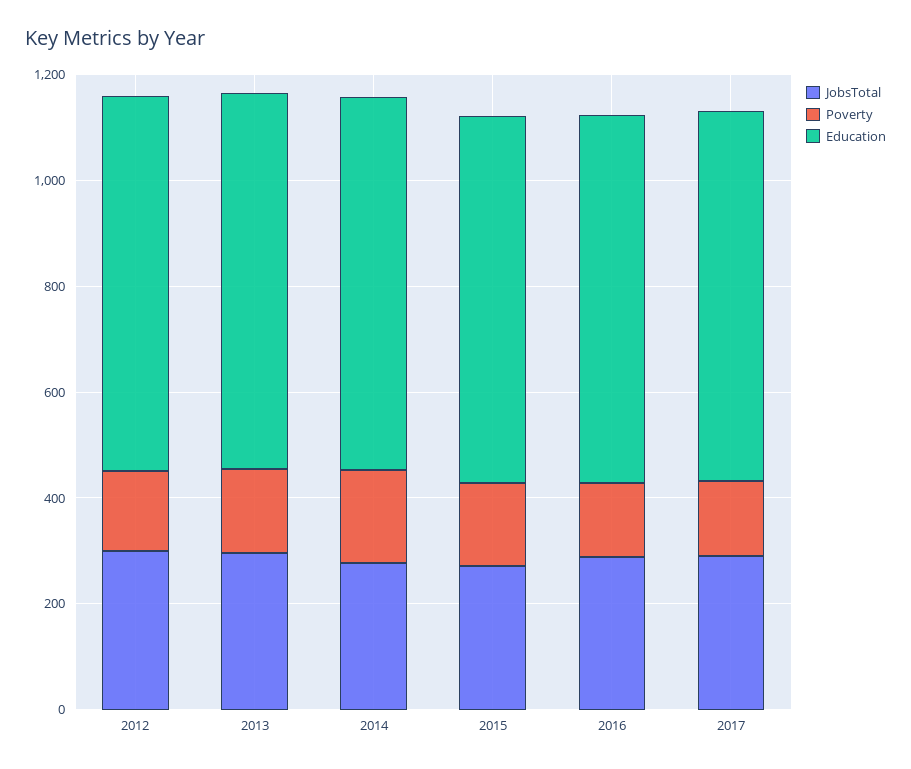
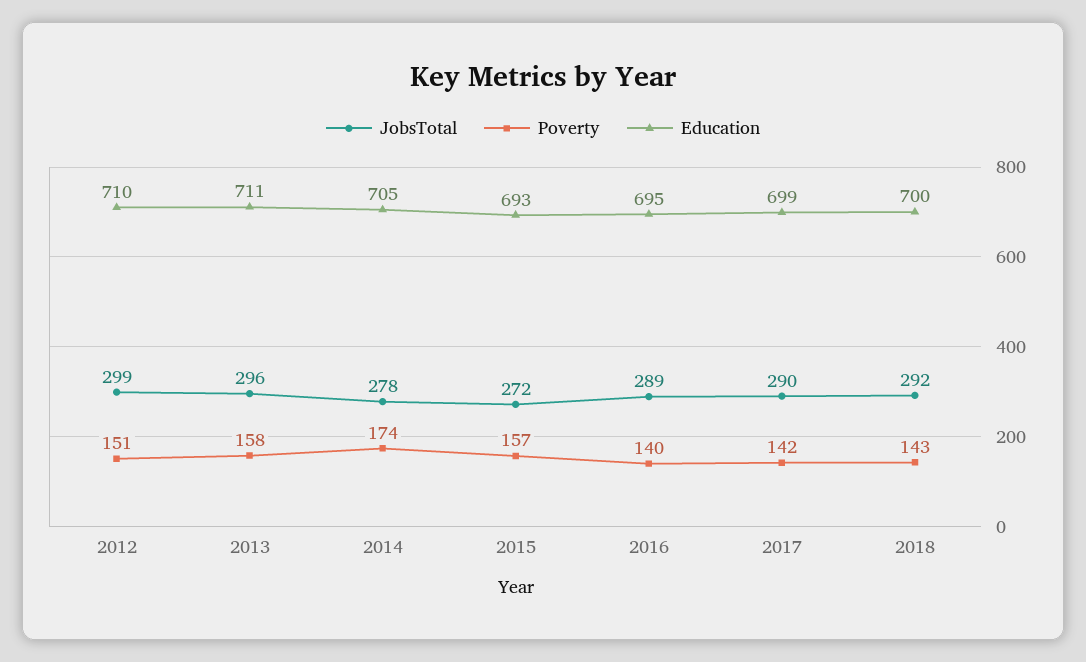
JobsTotal, 2018: none -> 292
Poverty, 2018: none -> 143
Education, 2018: none -> 700

